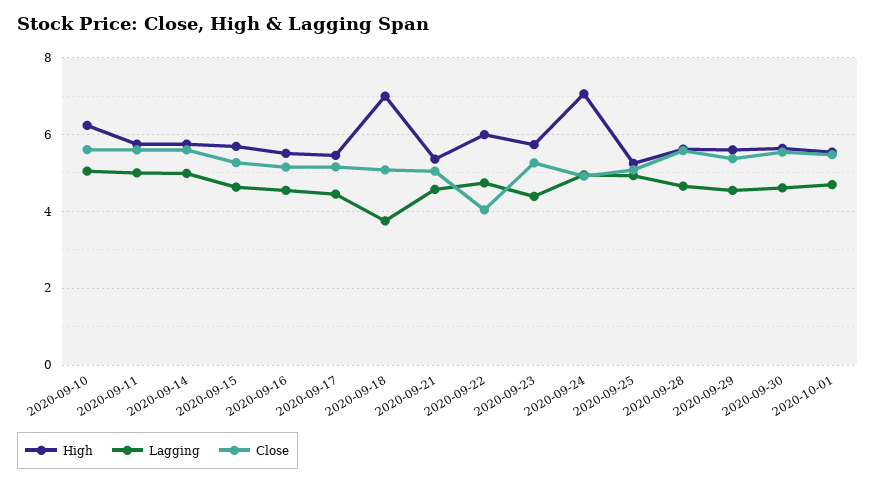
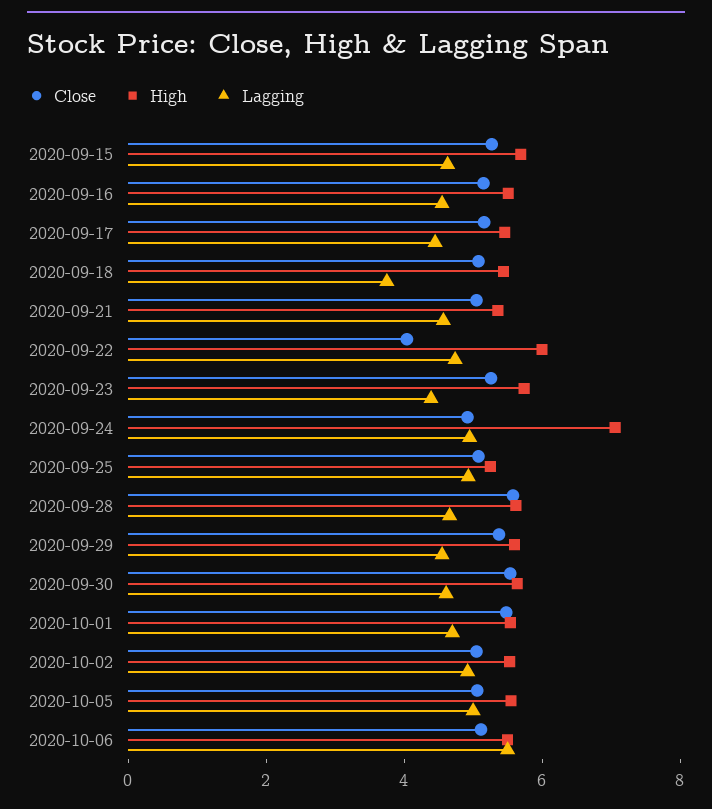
High, 2020-09-10: 6.2 -> none
Lagging, 2020-09-10: 5 -> none
Close, 2020-09-10: 5.6 -> none
High, 2020-09-11: 5.8 -> none
Lagging, 2020-09-11: 5 -> none
Close, 2020-09-11: 5.6 -> none
High, 2020-09-14: 5.8 -> none
Lagging, 2020-09-14: 5 -> none
Close, 2020-09-14: 5.6 -> none
High, 2020-09-18: 7 -> 5.5
Close, 2020-10-02: none -> 5
High, 2020-10-02: none -> 5.5
Lagging, 2020-10-02: none -> 5
Close, 2020-10-05: none -> 5
High, 2020-10-05: none -> 5.5
Lagging, 2020-10-05: none -> 5
Close, 2020-10-06: none -> 5
High, 2020-10-06: none -> 5.5
Lagging, 2020-10-06: none -> 5.5

